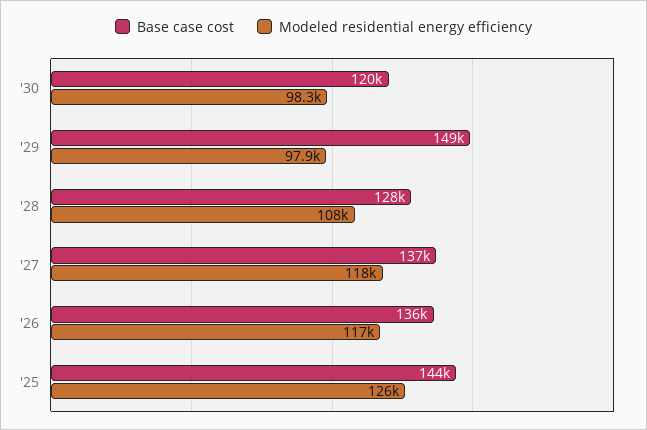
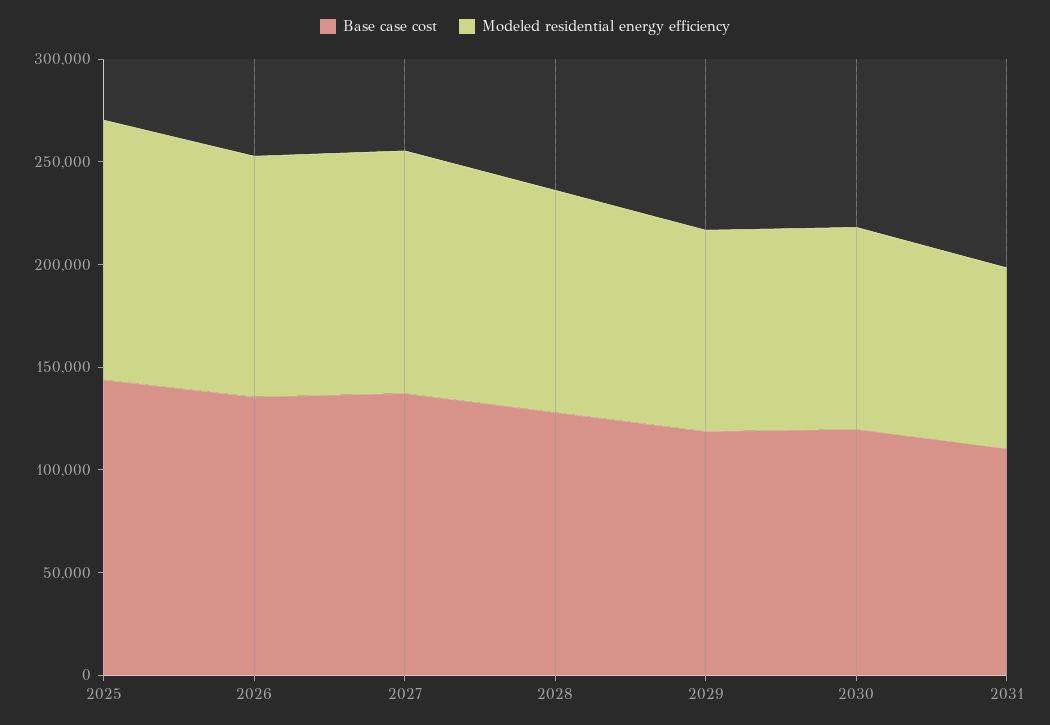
Base case cost, '29: 149000 -> 120000
Base case cost, 2031: none -> 110000
Modeled residential energy efficiency, 2031: none -> 90000

